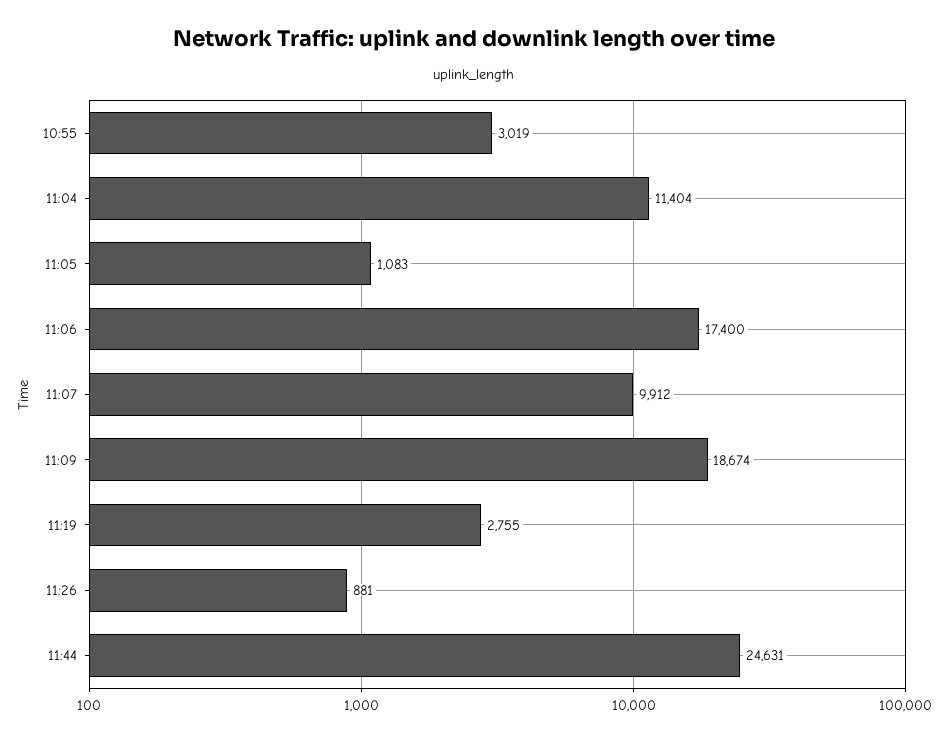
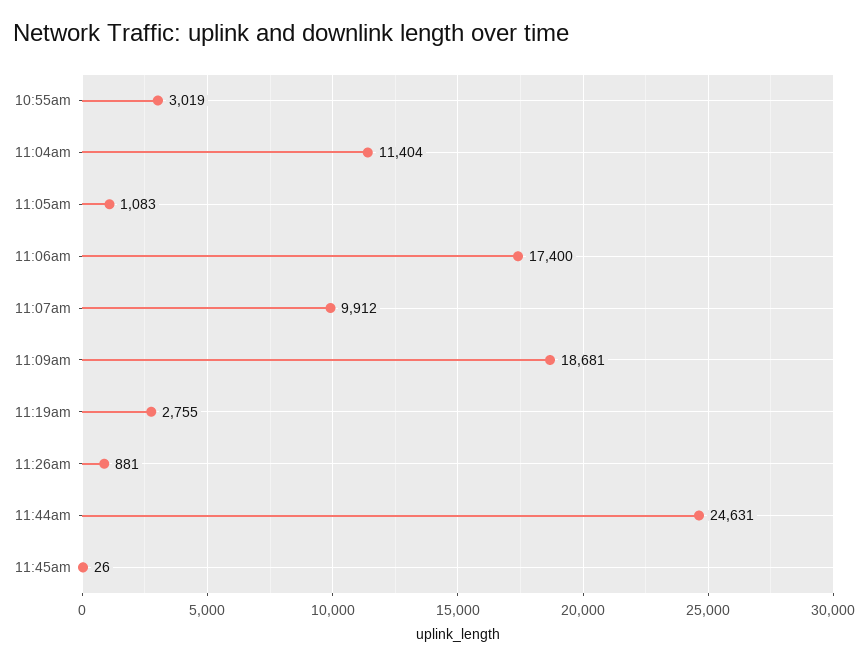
11:09: 18674 -> 18681
11:45am: none -> 26

